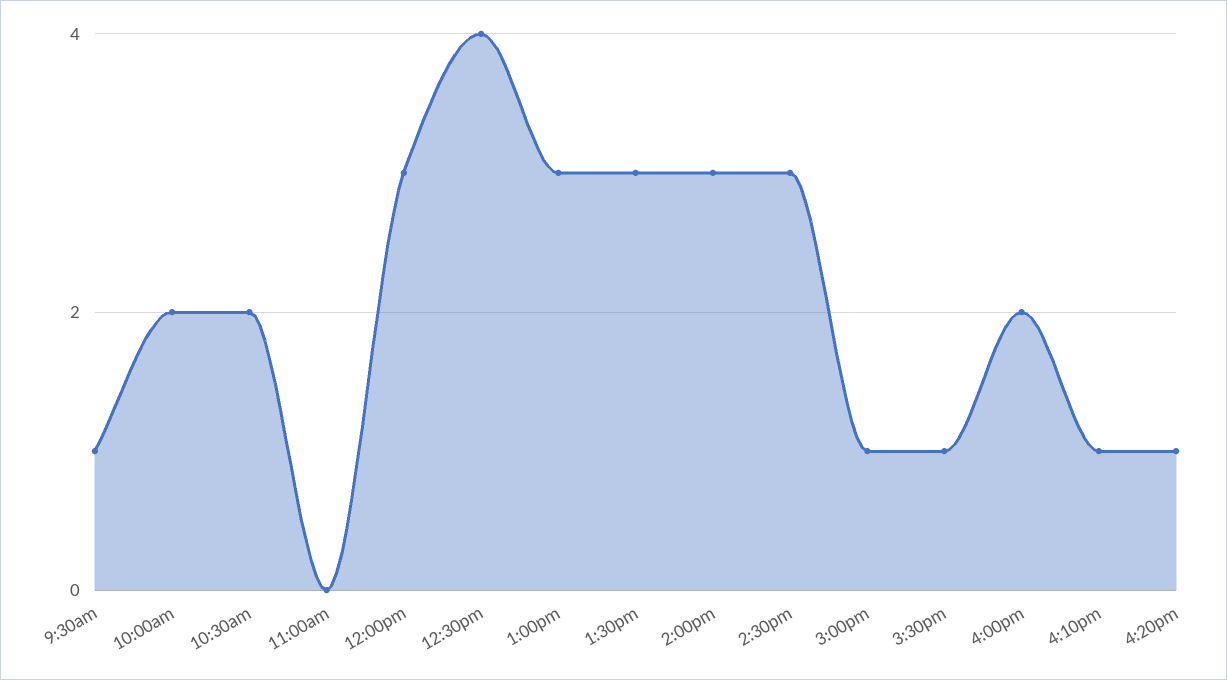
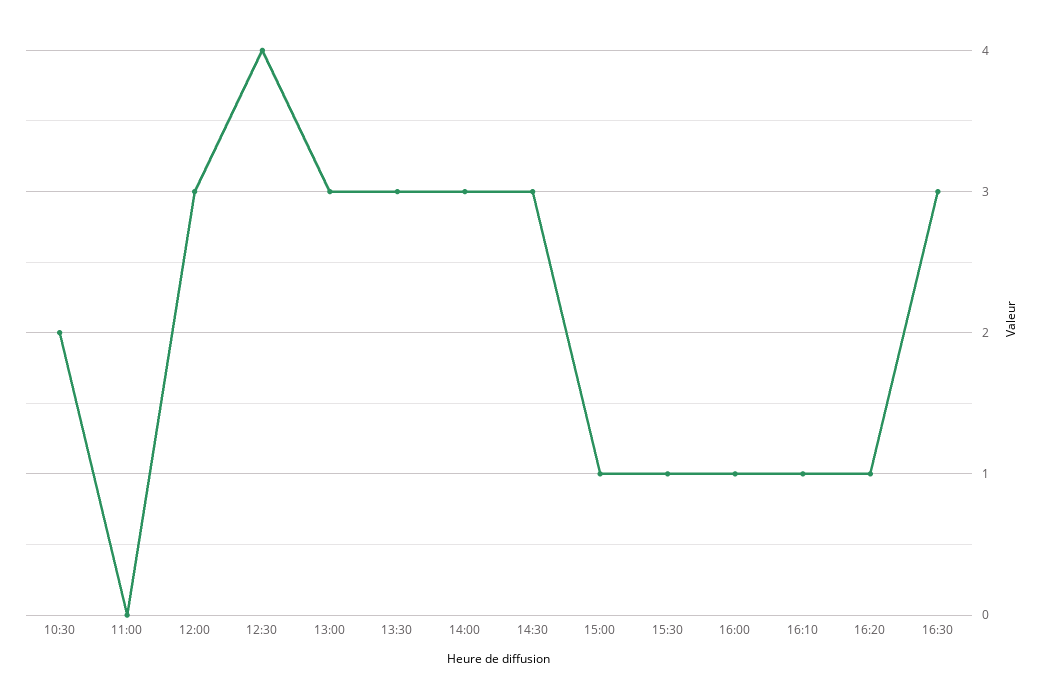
9:30am: 1 -> none
10:00am: 2 -> none
4:00pm: 2 -> 1
16:30: none -> 3

